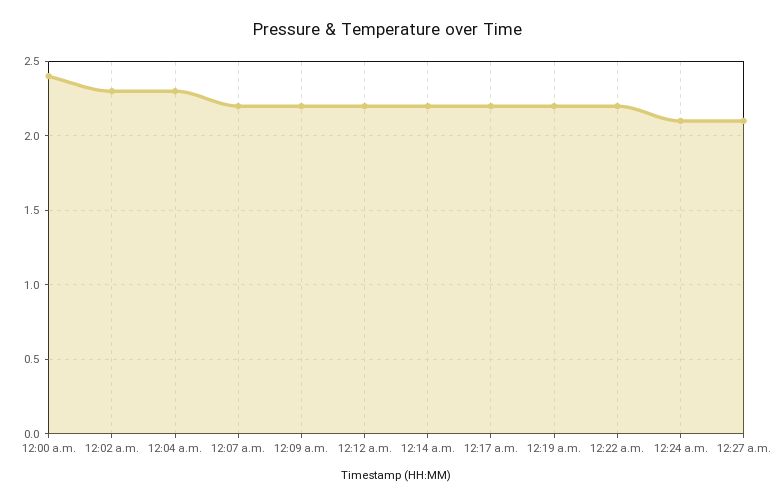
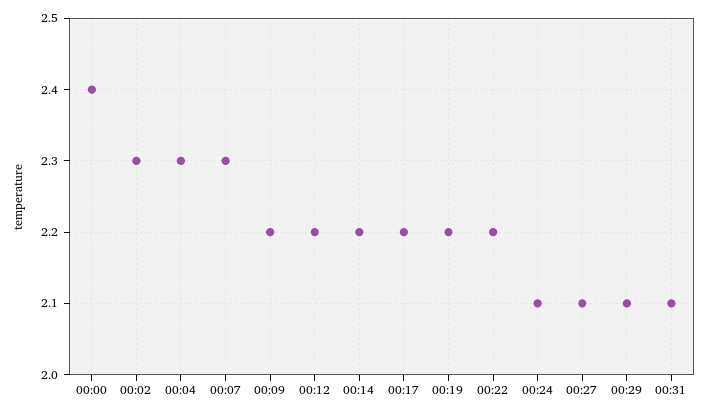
12:07 a.m.: 2.2 -> 2.3
00:29: none -> 2.1
00:31: none -> 2.1

